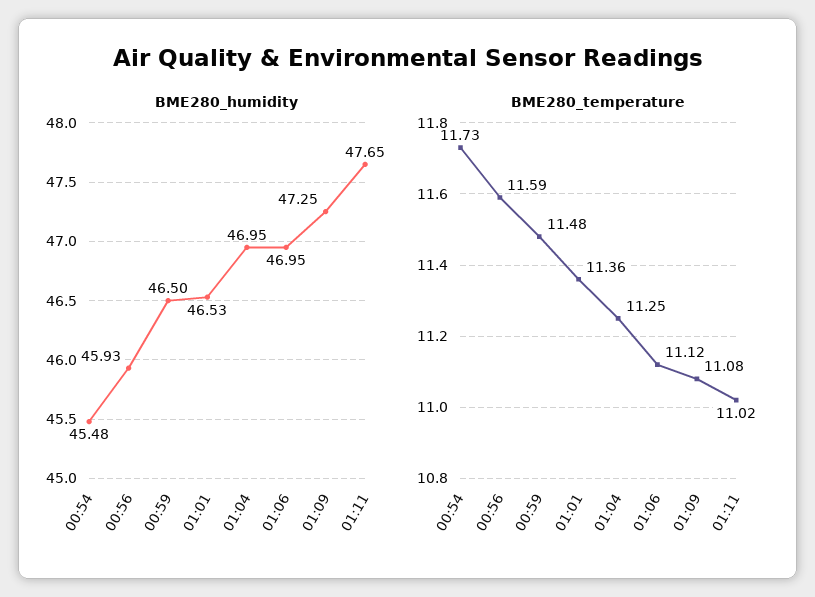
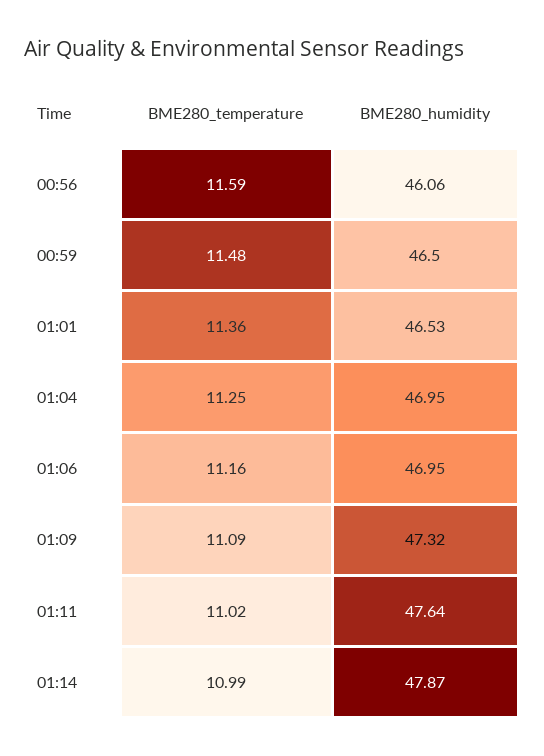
BME280_humidity, 00:54: 45.48 -> none
BME280_humidity, 00:56: 45.93 -> 46.06
BME280_humidity, 01:09: 47.25 -> 47.32
BME280_humidity, 01:11: 47.65 -> 47.64
BME280_temperature, 00:54: 11.73 -> none
BME280_temperature, 01:06: 11.12 -> 11.16
BME280_temperature, 01:09: 11.08 -> 11.09
BME280_temperature, 01:14: none -> 10.99
BME280_humidity, 01:14: none -> 47.87

